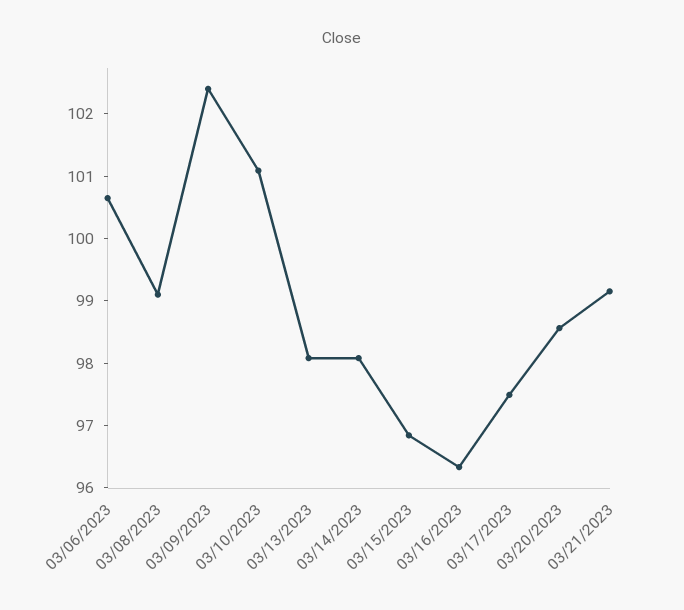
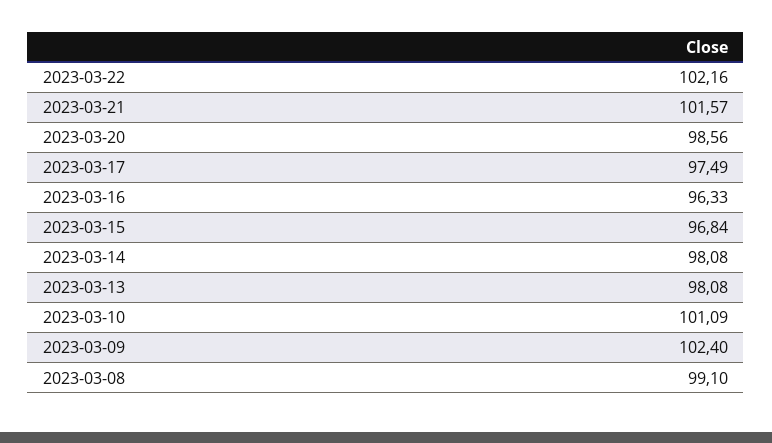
03/06/2023: 100.6 -> none
03/21/2023: 99.2 -> 101.57
2023-03-22: none -> 102.16

